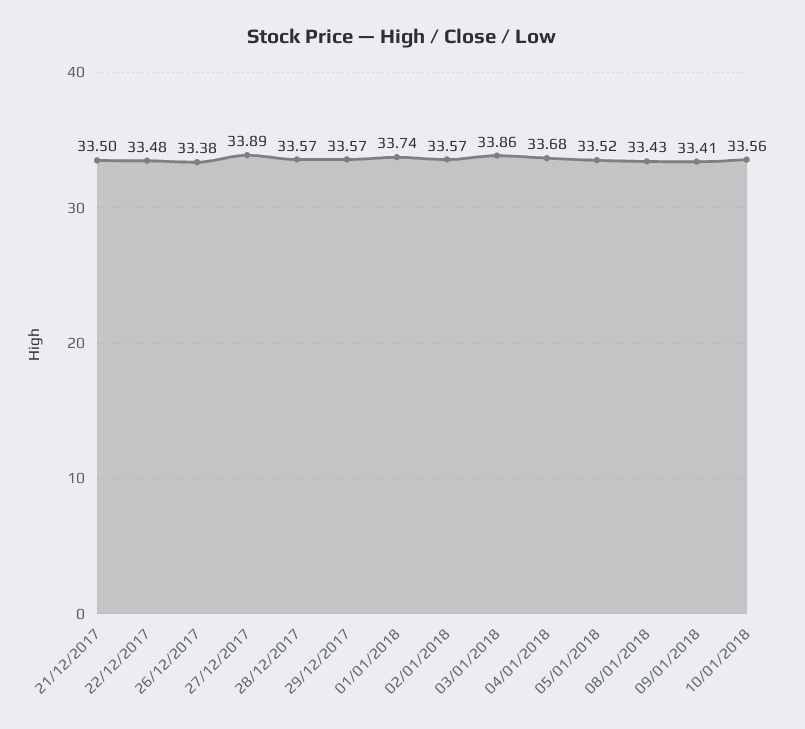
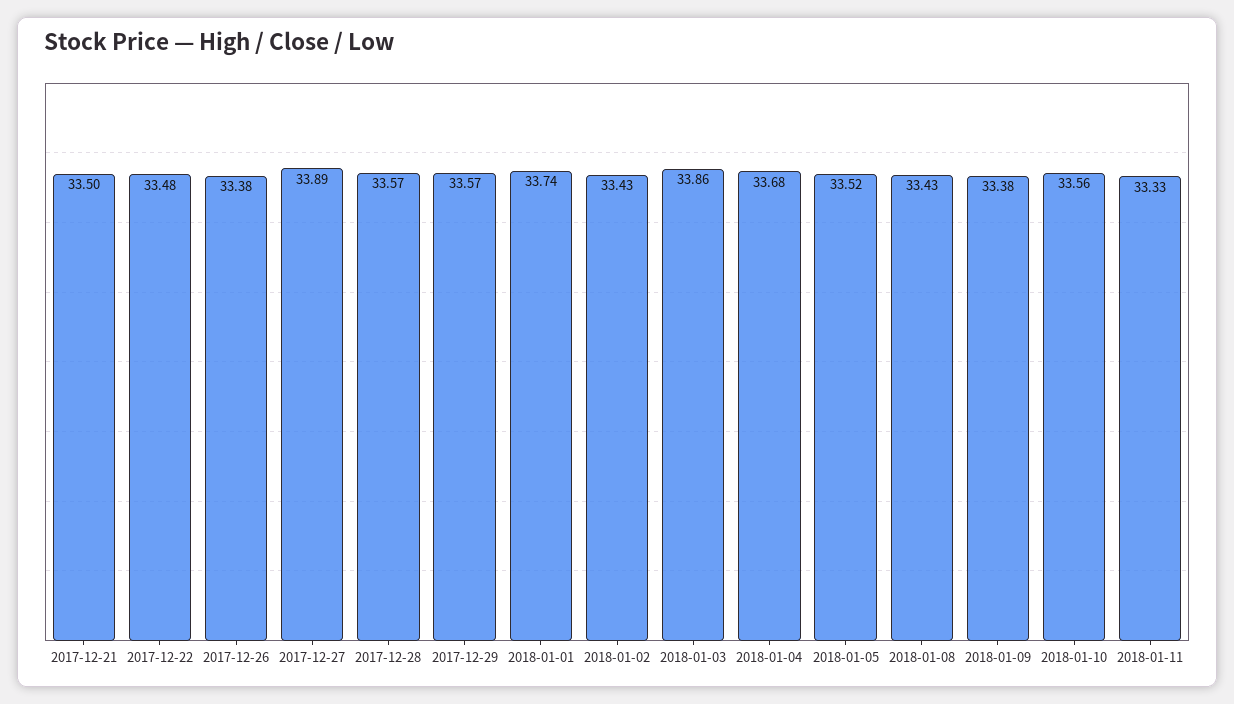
02/01/2018: 33.57 -> 33.43
09/01/2018: 33.41 -> 33.38
2018-01-11: none -> 33.33

